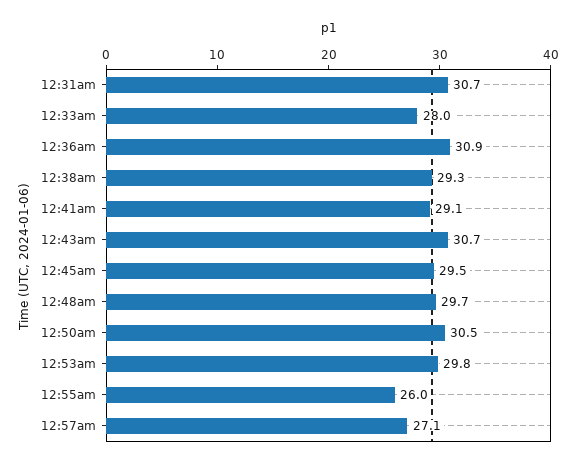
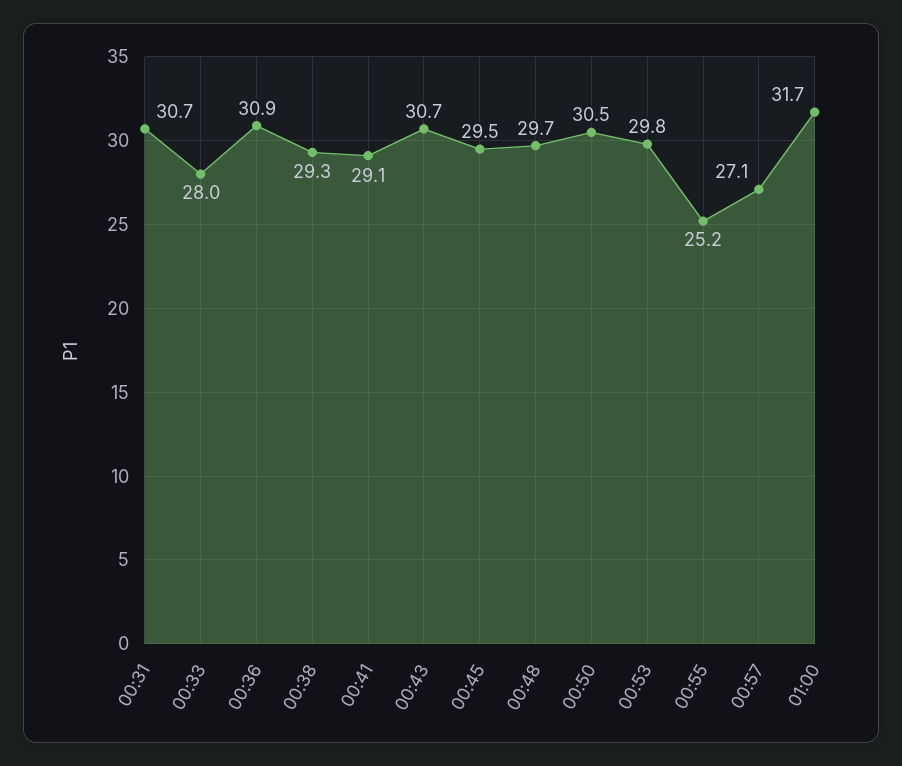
12:55am: 26 -> 25.2
01:00: none -> 31.7

